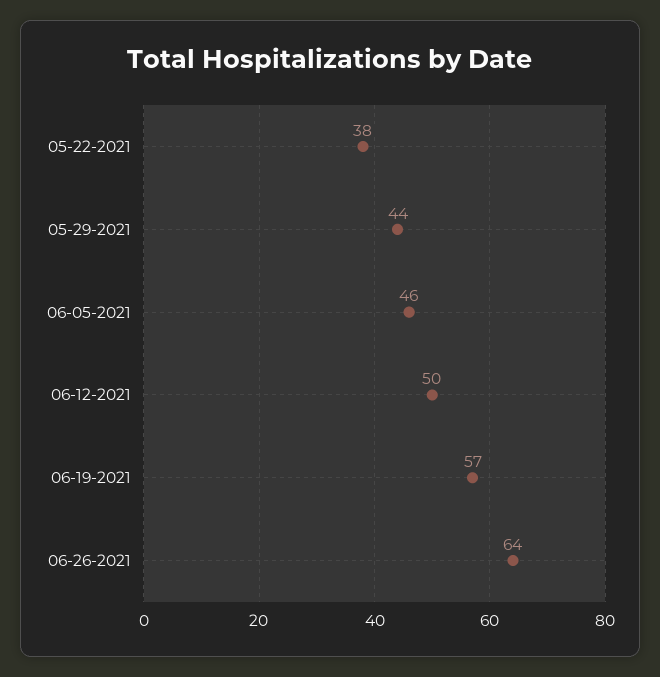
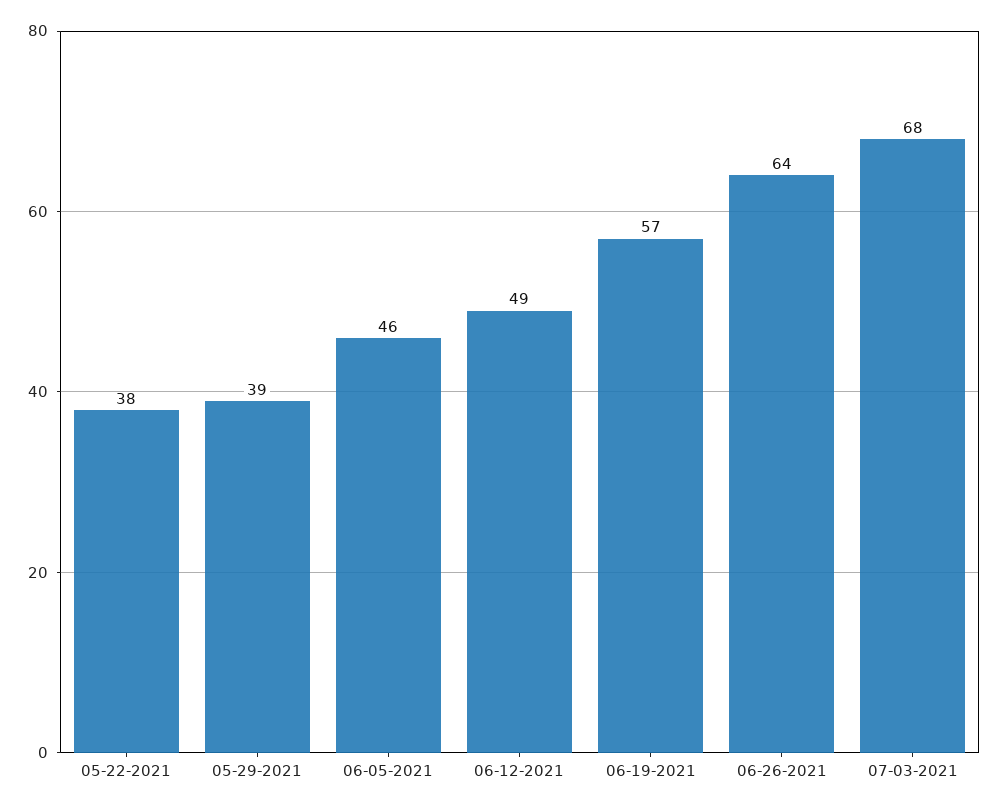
05-29-2021: 44 -> 39
06-12-2021: 50 -> 49
07-03-2021: none -> 68

